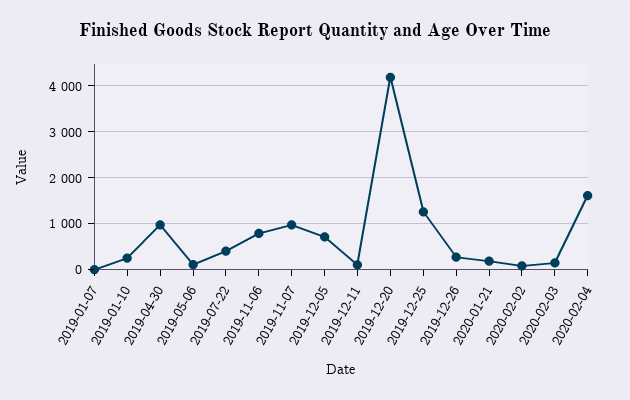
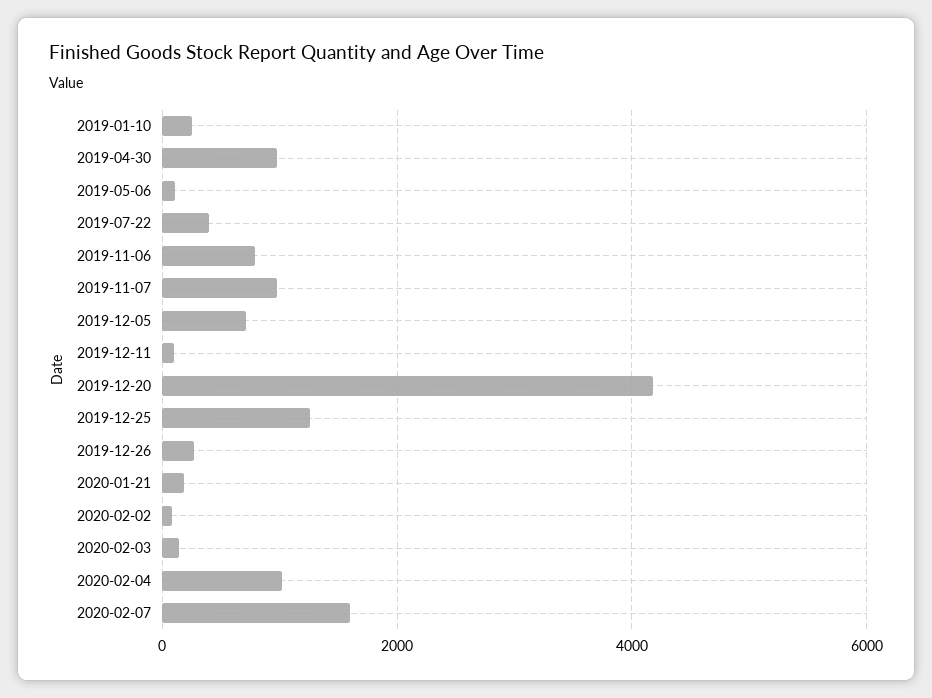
2019-01-07: 0 -> none
2020-02-04: 1600 -> 1000
2020-02-07: none -> 1600

